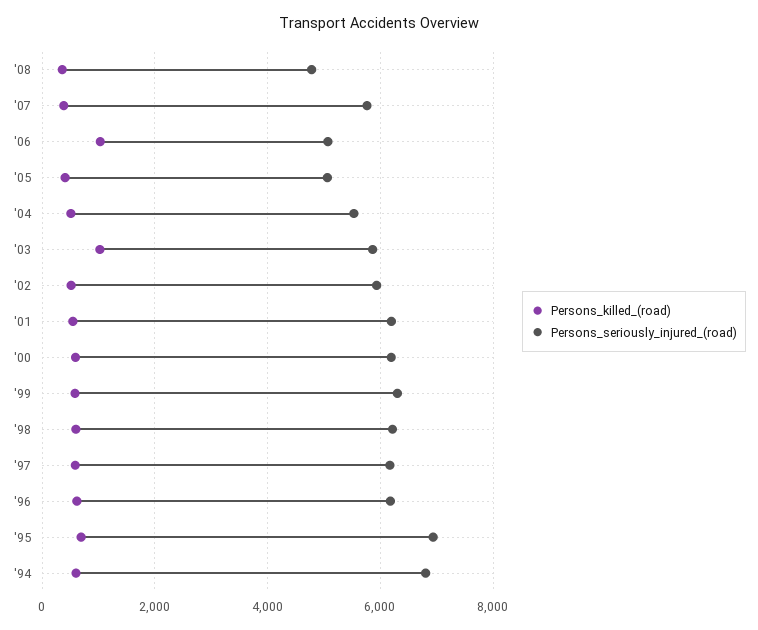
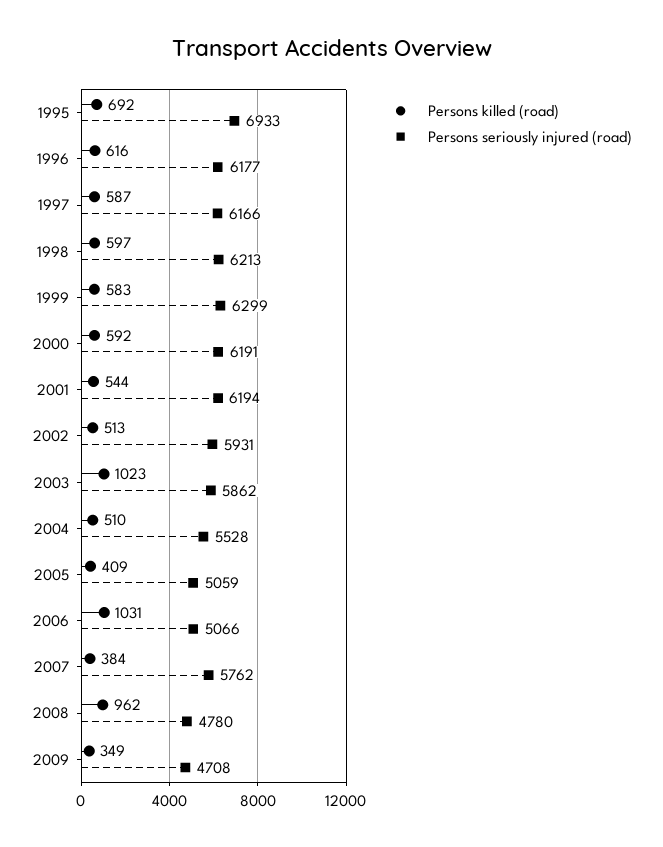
Persons_killed_(road), '08: 400 -> 962
Persons_killed_(road), '94: 600 -> none
Persons_seriously_injured_(road), '94: 6800 -> none
Persons_killed_(road), 2009: none -> 349
Persons_seriously_injured_(road), 2009: none -> 4708

